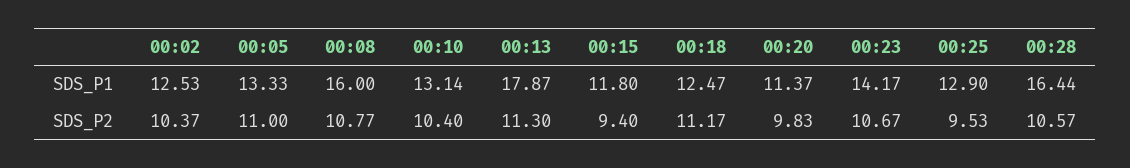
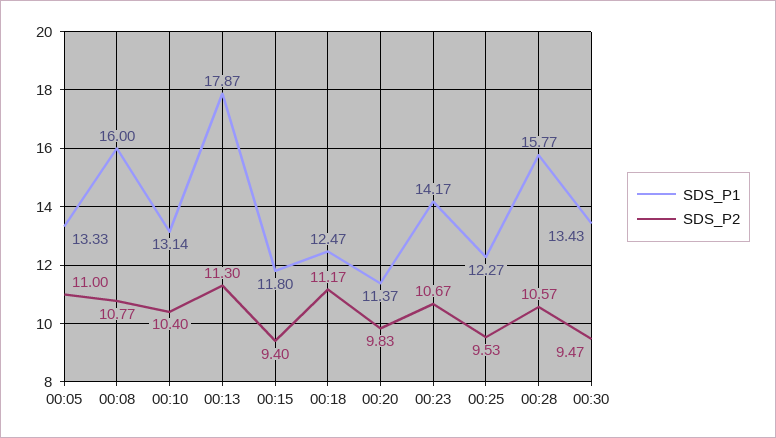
SDS_P1, 00:02: 12.53 -> none
SDS_P1, 00:25: 12.9 -> 12.27
SDS_P1, 00:28: 16.44 -> 15.77
SDS_P2, 00:02: 10.37 -> none
SDS_P1, 00:30: none -> 13.43
SDS_P2, 00:30: none -> 9.47

